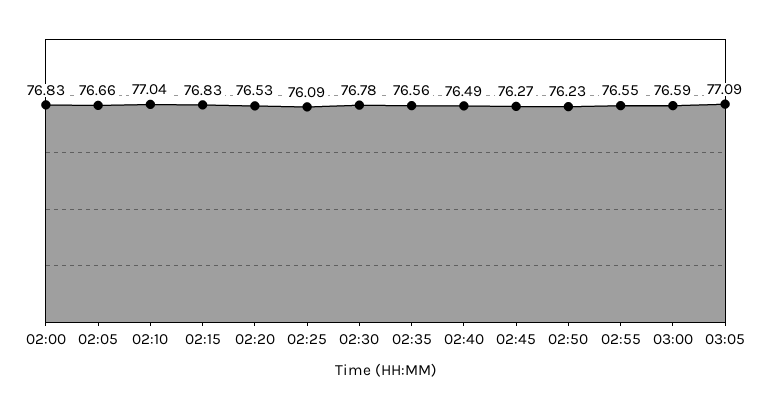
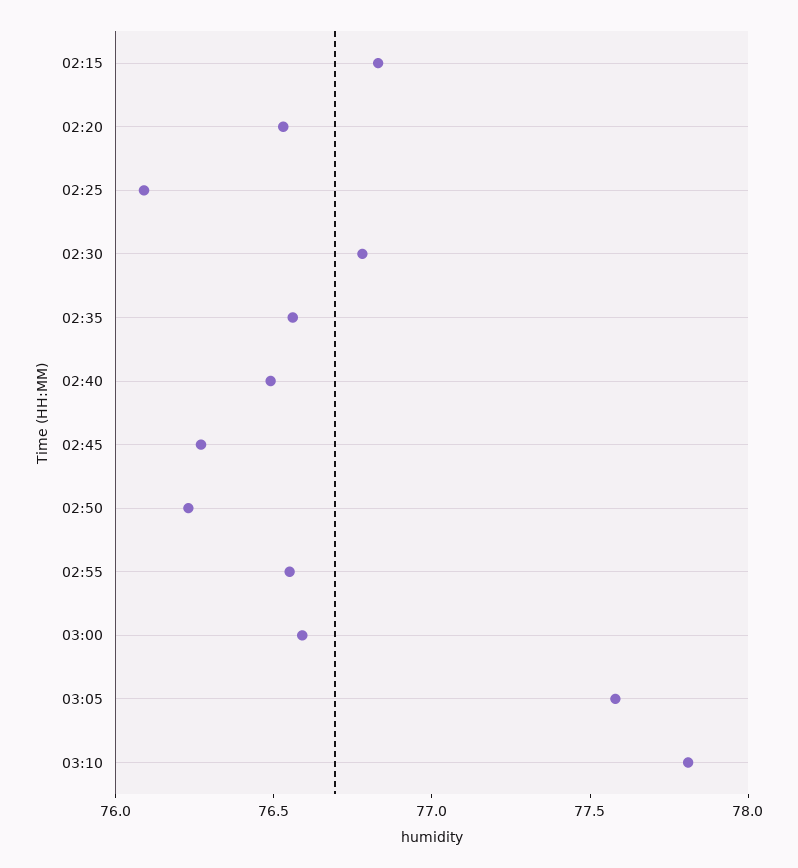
02:00: 76.83 -> none
02:05: 76.66 -> none
02:10: 77.04 -> none
03:05: 77.09 -> 77.6
03:10: none -> 77.8

